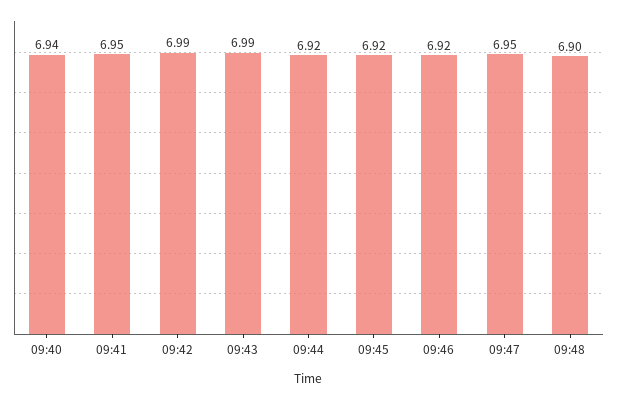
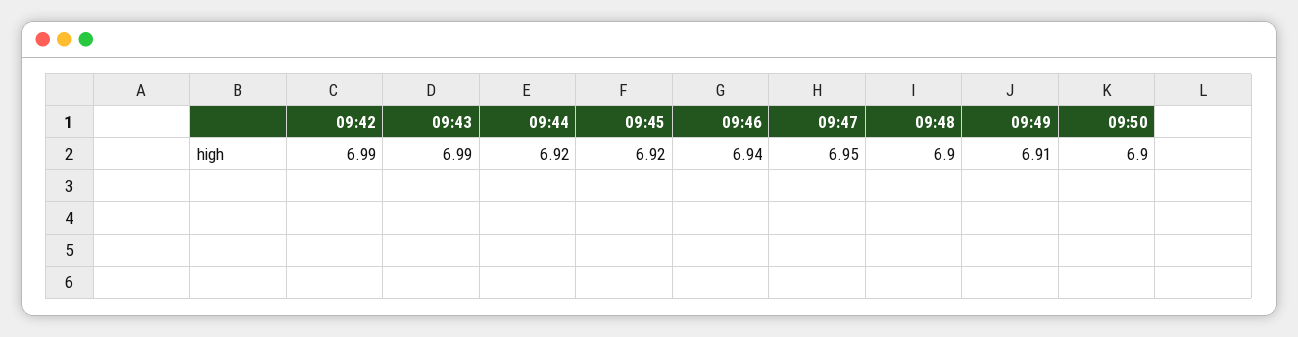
09:40: 6.94 -> none
09:41: 6.95 -> none
09:46: 6.92 -> 6.94
09:49: none -> 6.91
09:50: none -> 6.9

